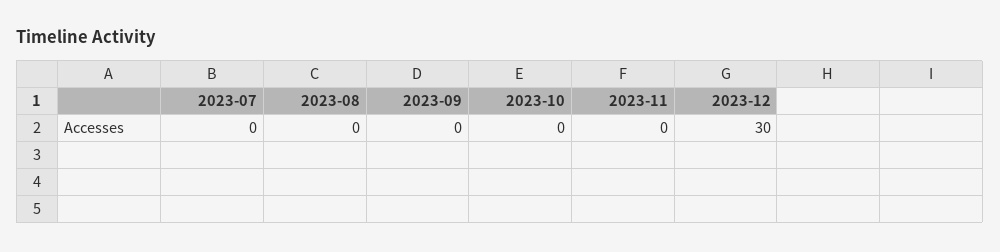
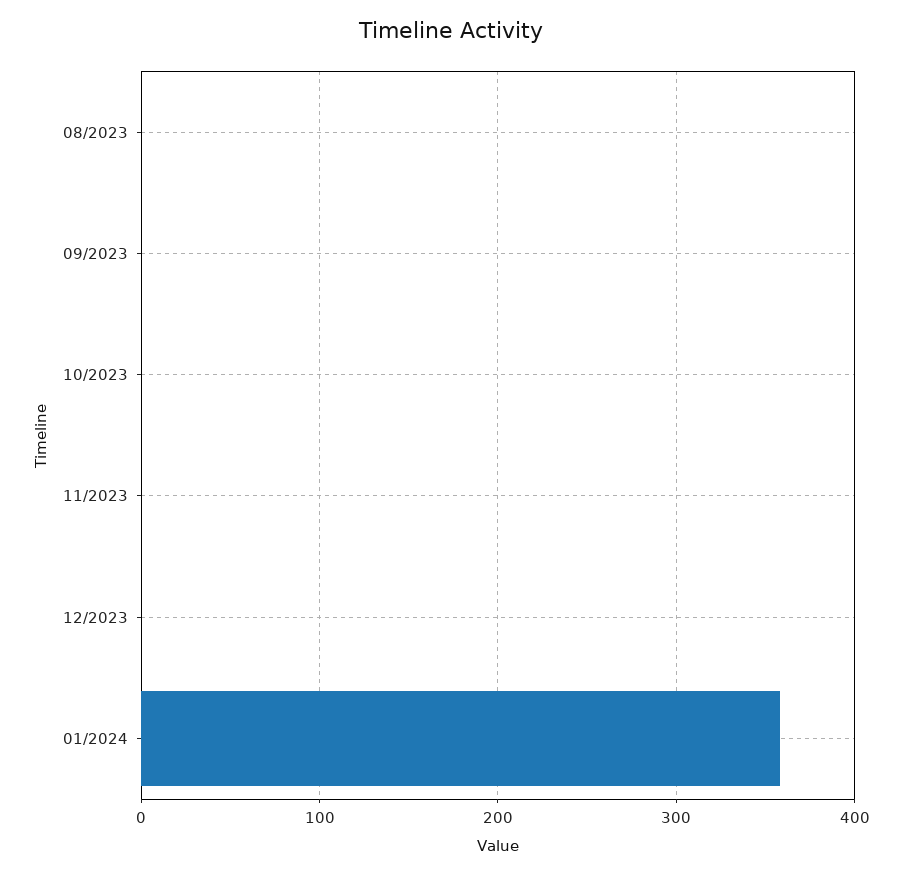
2023-07: 0 -> none
2023-12: 30 -> 0
01/2024: none -> 360

